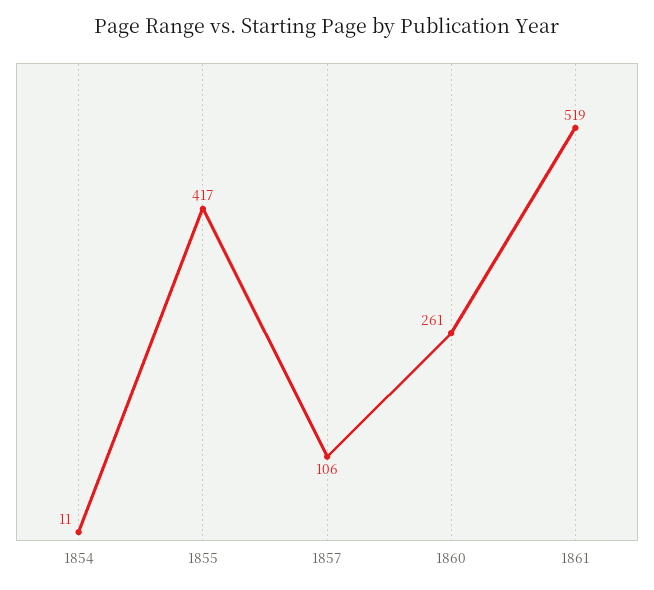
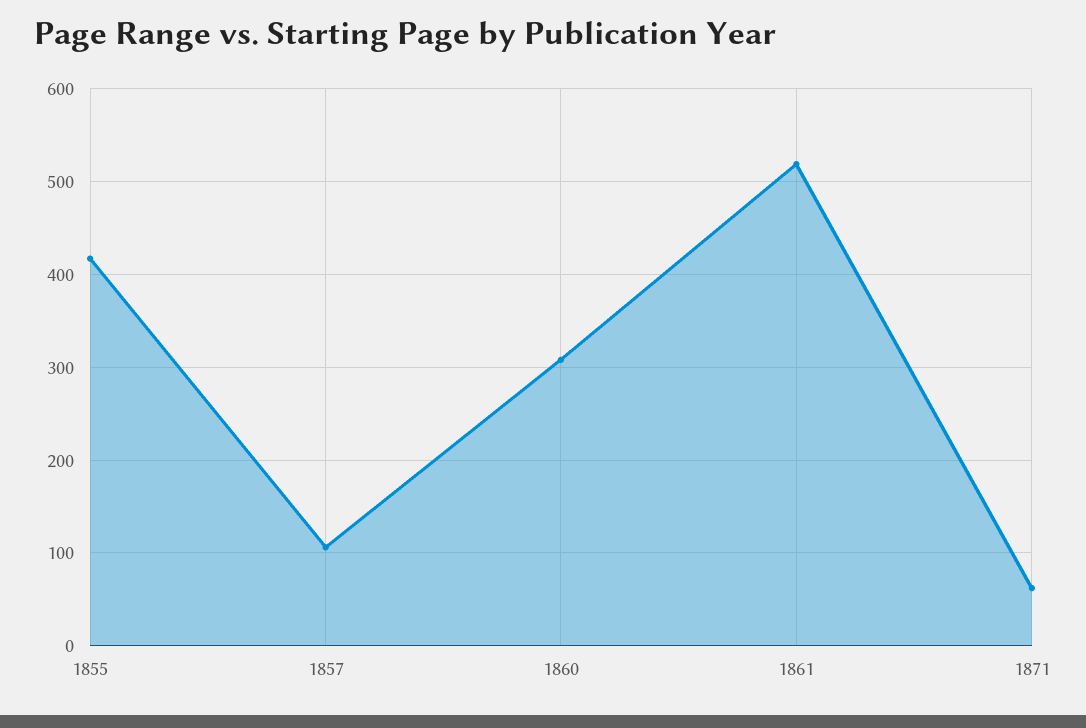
1854: 11 -> none
1860: 261 -> 310
1871: none -> 60

